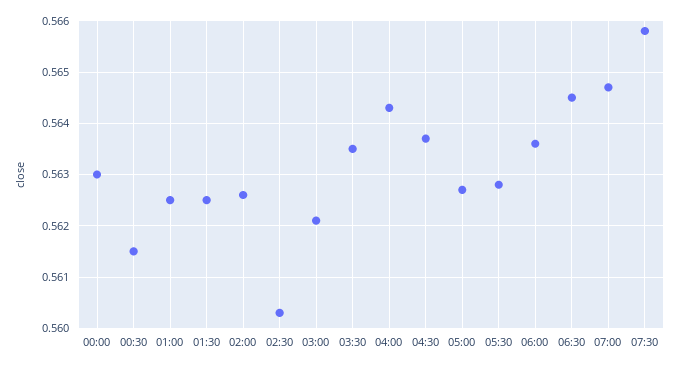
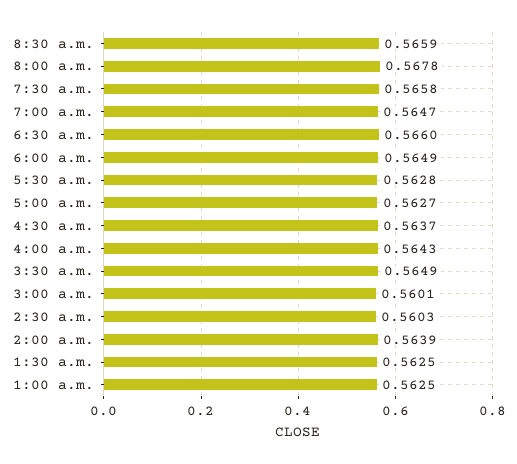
00:00: 0.563 -> none
00:30: 0.5615 -> none
02:00: 0.5625 -> 0.5639
03:00: 0.562 -> 0.5601
03:30: 0.5635 -> 0.5649
06:00: 0.5635 -> 0.5649
06:30: 0.5645 -> 0.566
8:30 a.m.: none -> 0.5659
8:00 a.m.: none -> 0.5678

